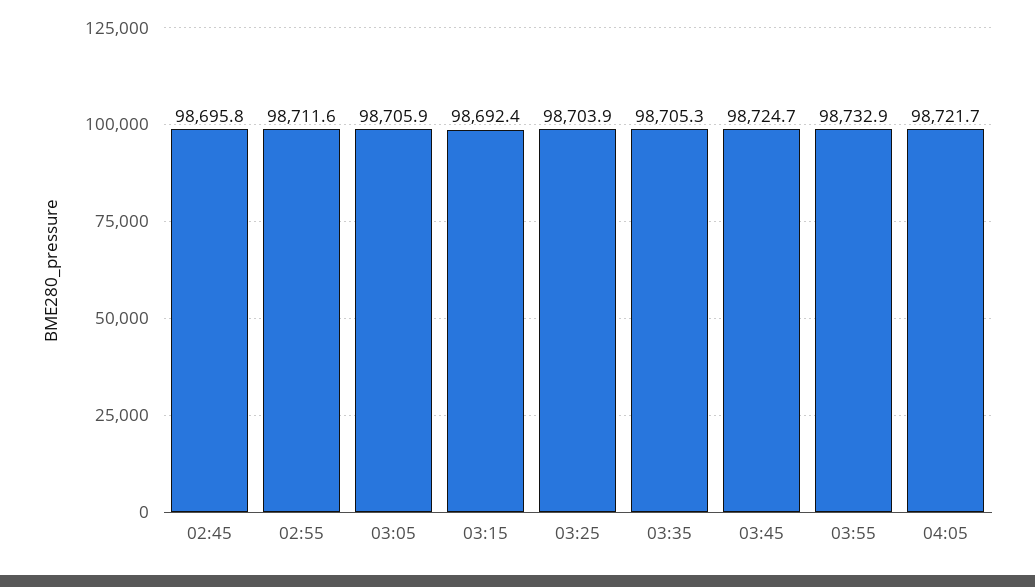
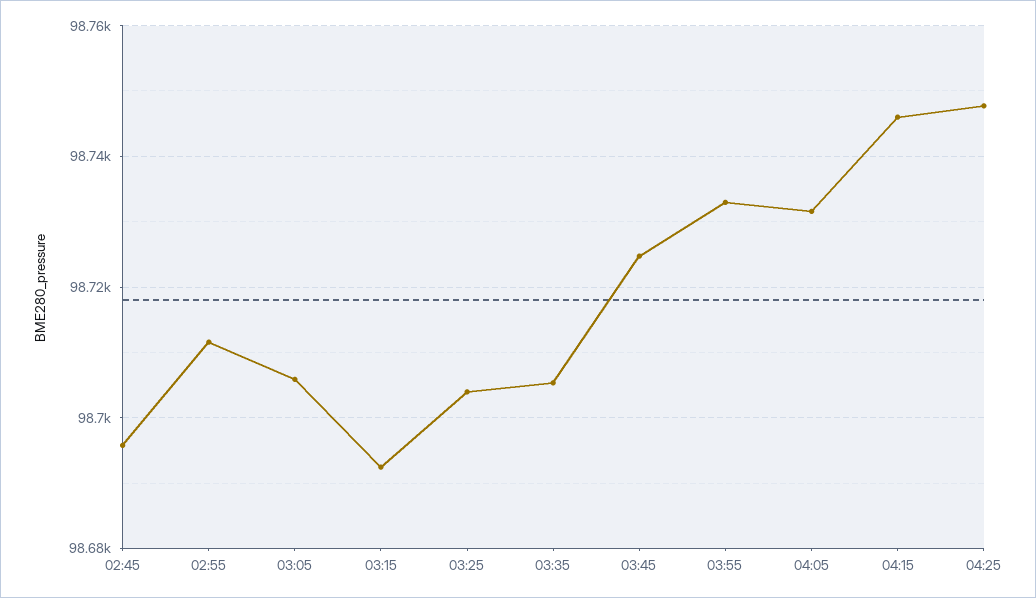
04:05: 98721.7 -> 98732
04:15: none -> 98746
04:25: none -> 98748

